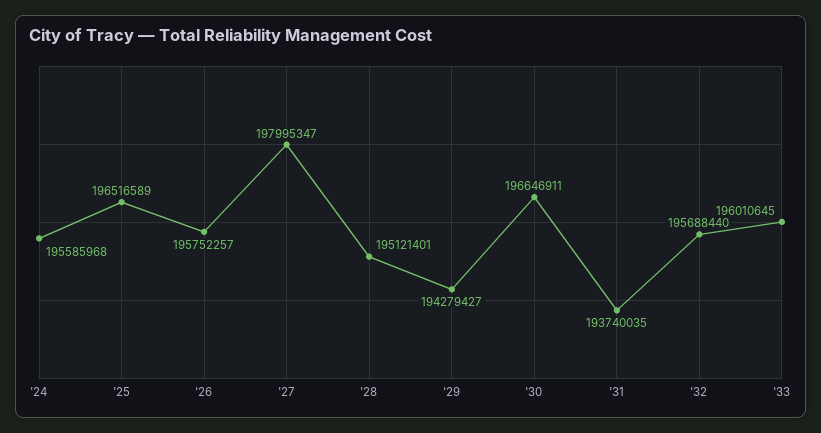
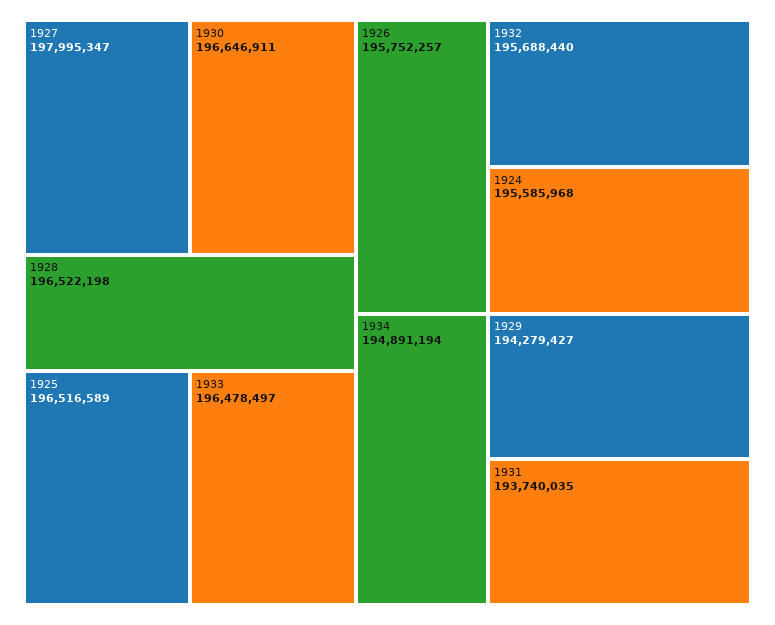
'28: 195121401 -> 196522198
'33: 196010645 -> 196478497
1934: none -> 194891194

